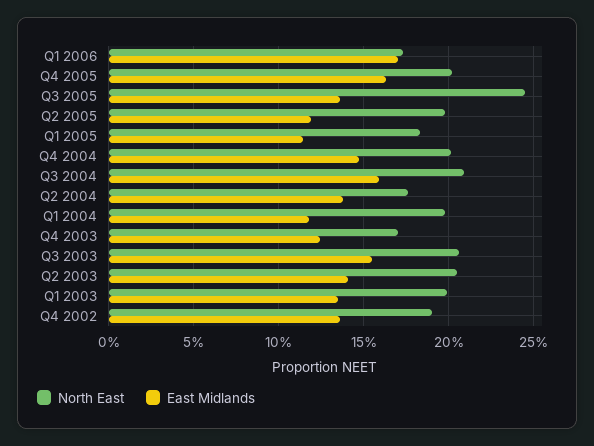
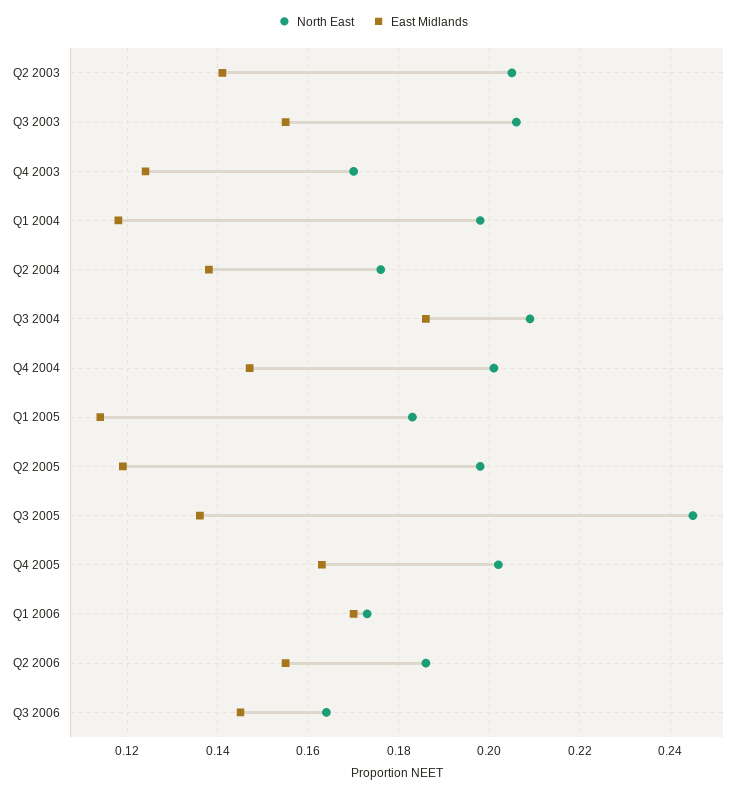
East Midlands, Q3 2004: 0.16 -> 0.185
North East, Q1 2003: 0.2 -> none
East Midlands, Q1 2003: 0.135 -> none
North East, Q4 2002: 0.19 -> none
East Midlands, Q4 2002: 0.135 -> none
North East, Q2 2006: none -> 0.185
East Midlands, Q2 2006: none -> 0.155
North East, Q3 2006: none -> 0.165
East Midlands, Q3 2006: none -> 0.145

